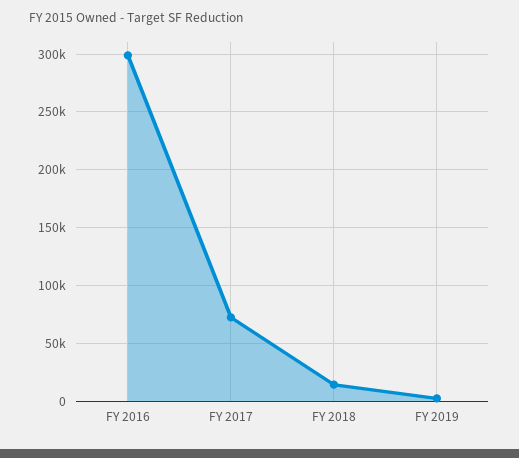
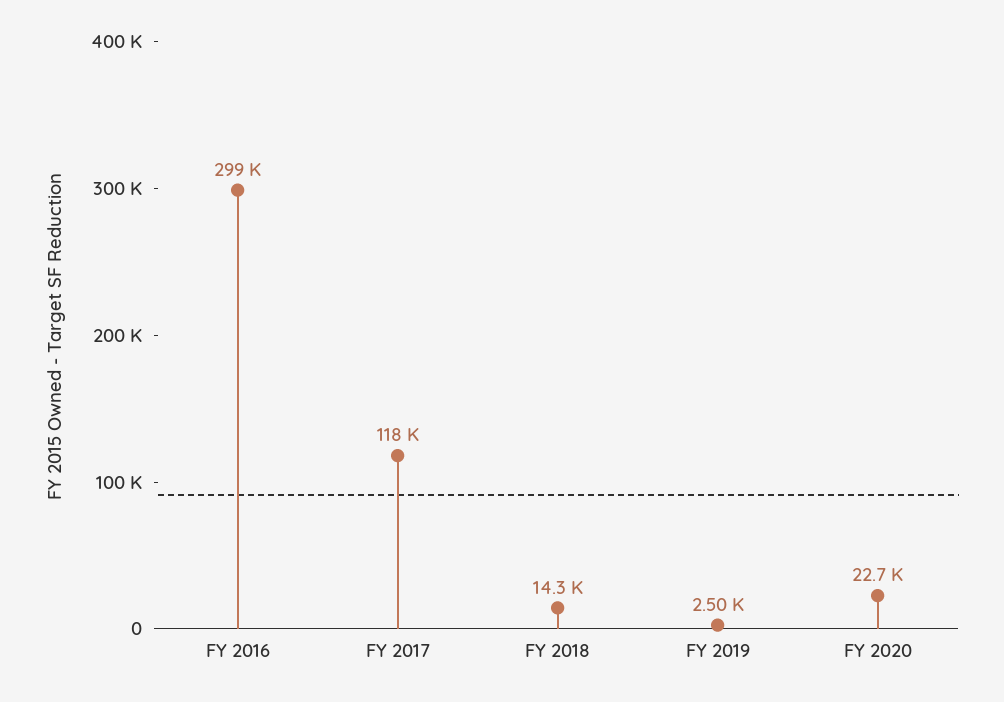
FY 2017: 70000 -> 118000
FY 2020: none -> 22700

